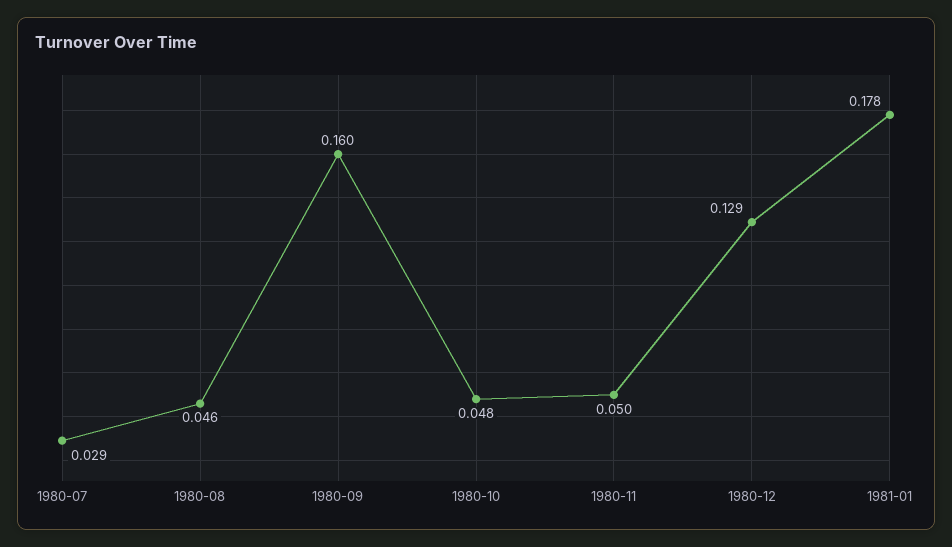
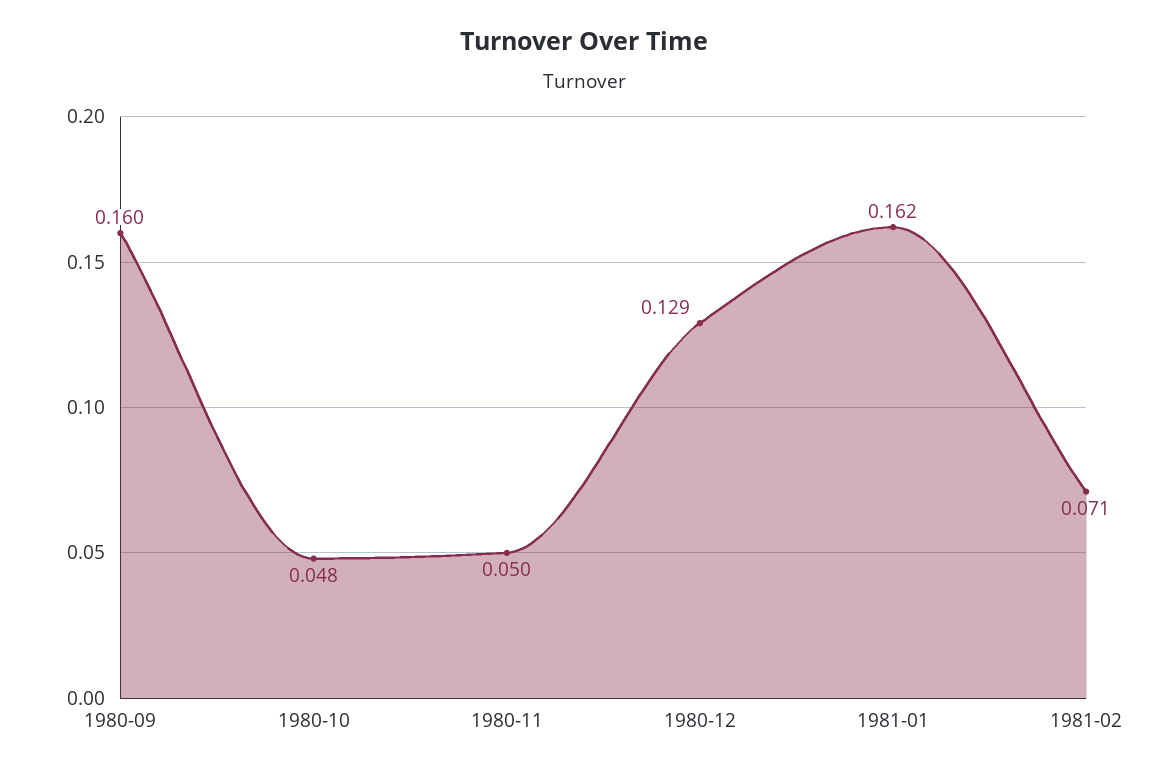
1980-07: 0.029 -> none
1980-08: 0.046 -> none
1981-01: 0.178 -> 0.162
1981-02: none -> 0.071

